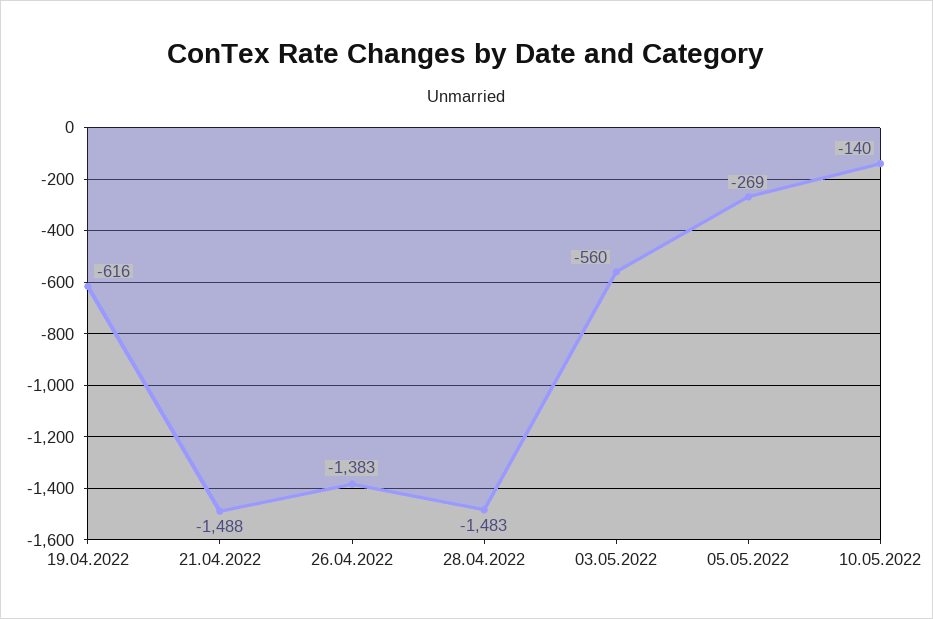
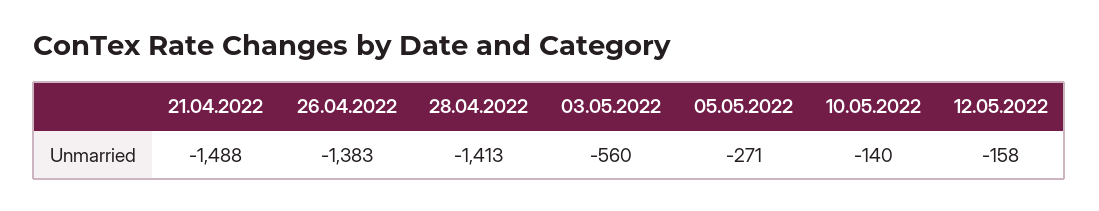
19.04.2022: -616 -> none
28.04.2022: -1483 -> -1413
05.05.2022: -269 -> -271
12.05.2022: none -> -158

